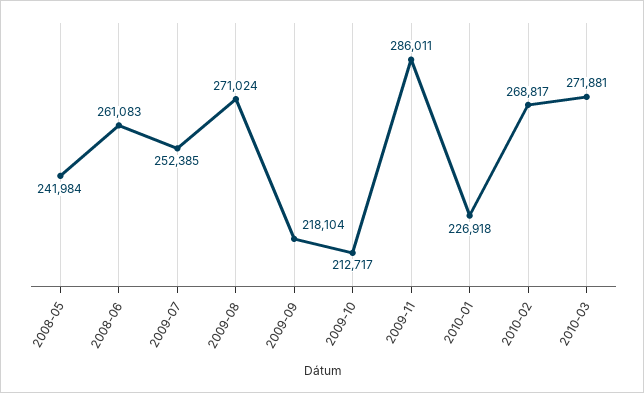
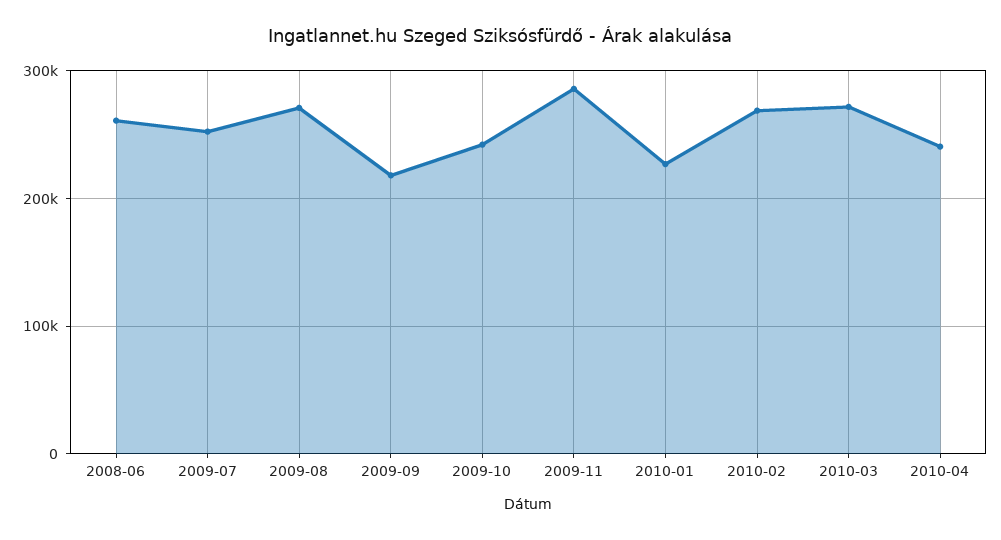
2008-05: 241984 -> none
2009-10: 212717 -> 240000
2010-04: none -> 240000

